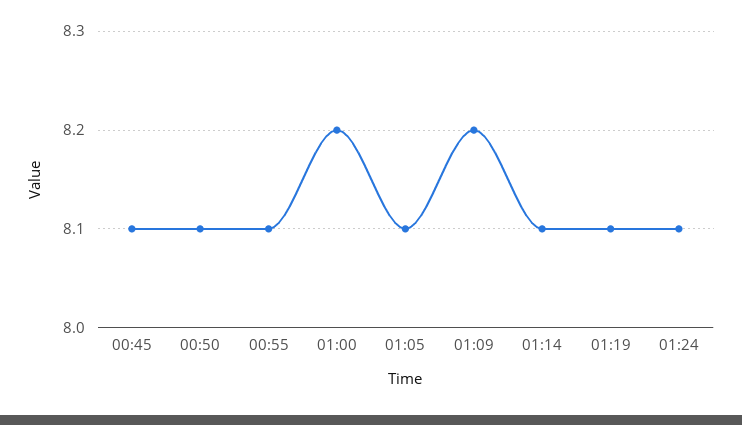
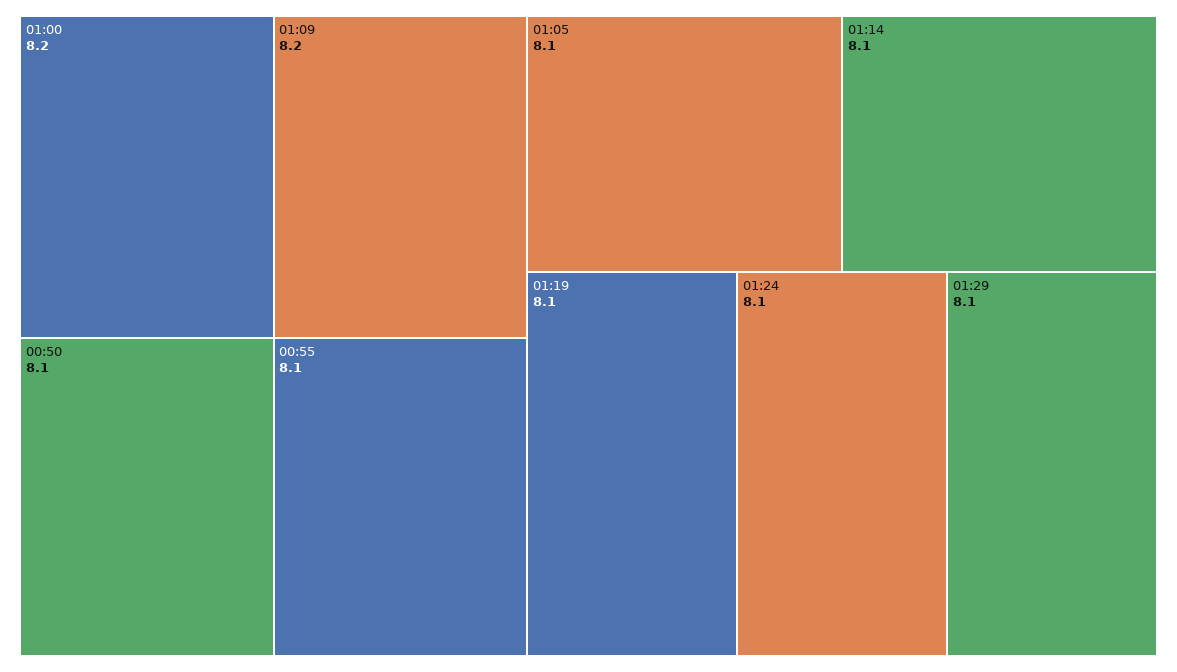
00:45: 8.1 -> none
01:29: none -> 8.1

